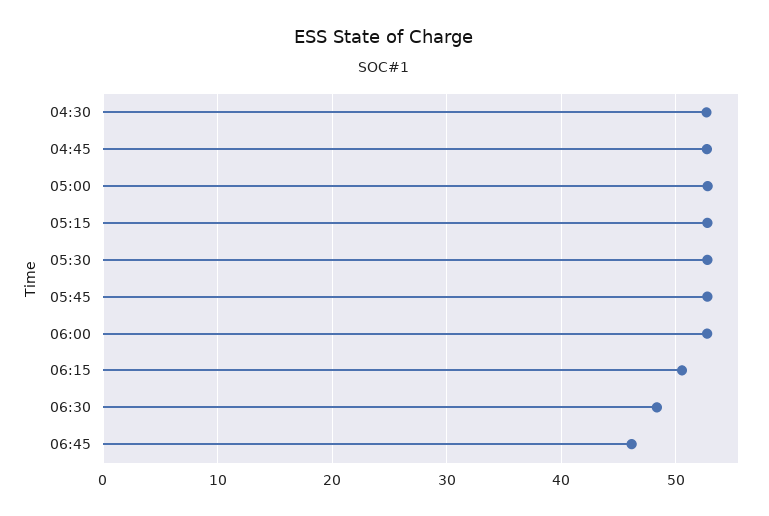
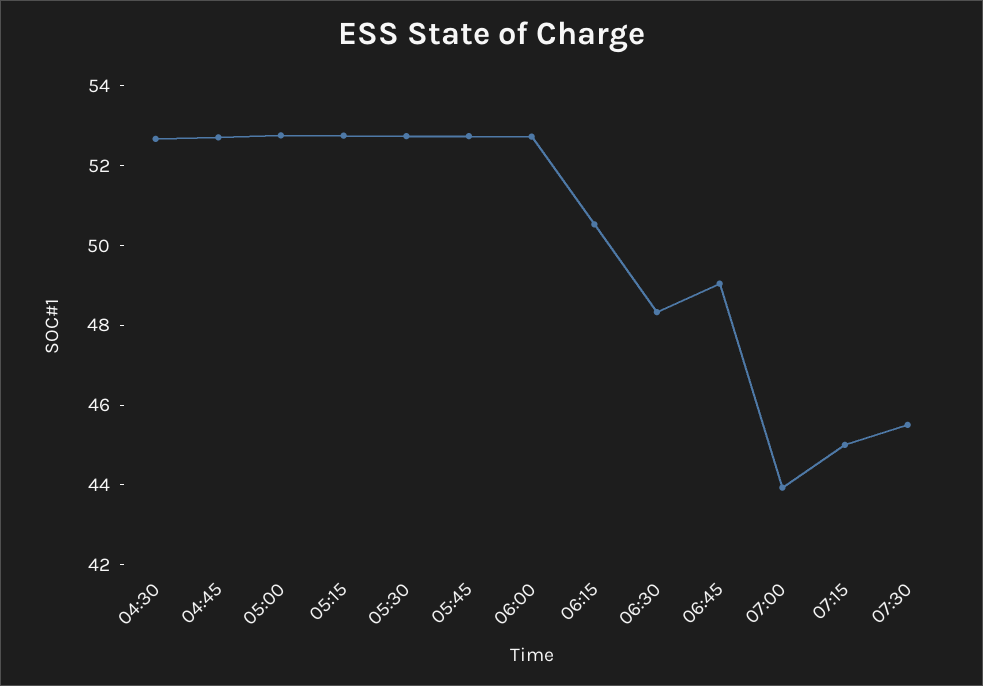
06:45: 46 -> 49
07:00: none -> 44
07:15: none -> 45
07:30: none -> 45.5

